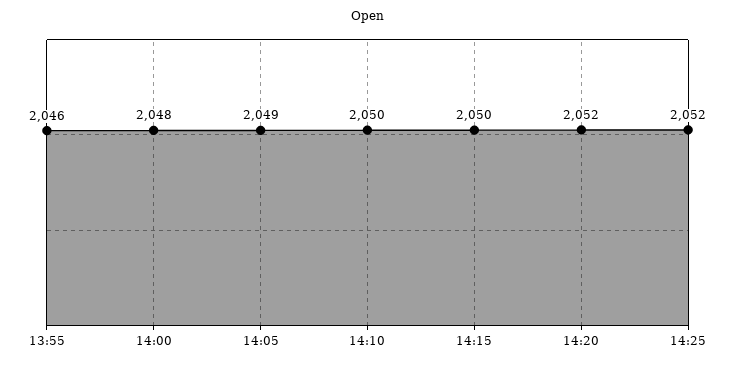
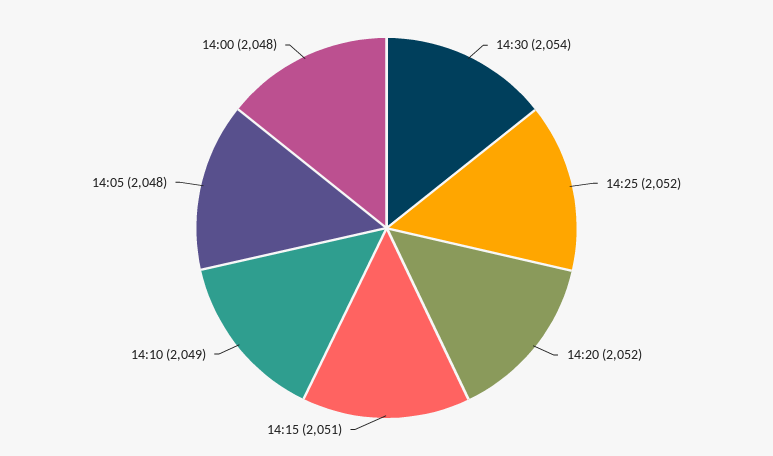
13:55: 2046 -> none
14:05: 2049 -> 2048
14:10: 2050 -> 2049
14:15: 2050 -> 2051
14:30: none -> 2054

